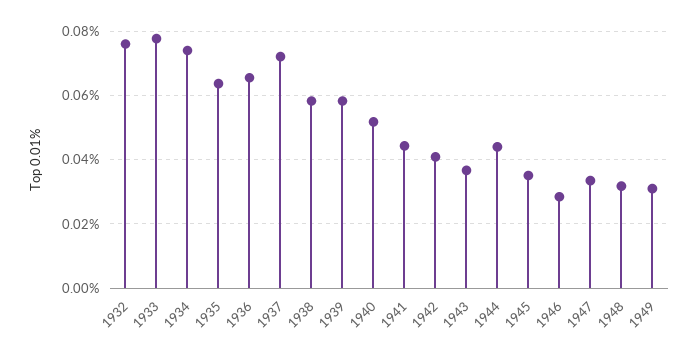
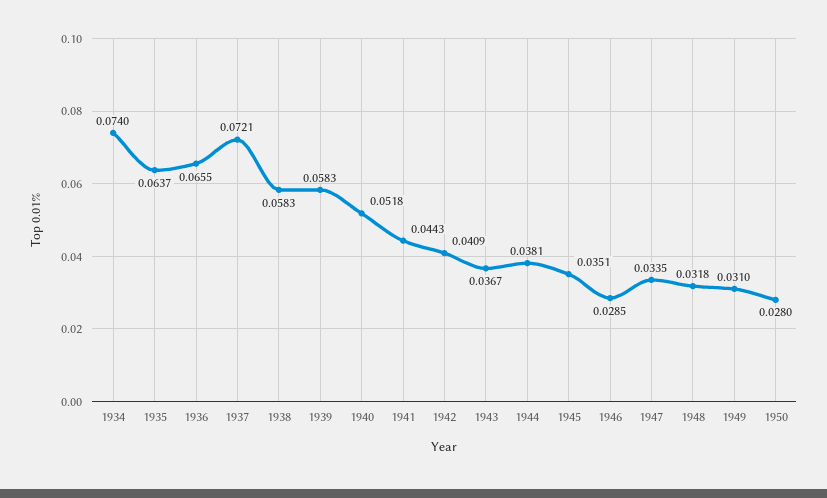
1932: 0.076 -> none
1933: 0.078 -> none
1944: 0.044 -> 0.0381
1950: none -> 0.028

